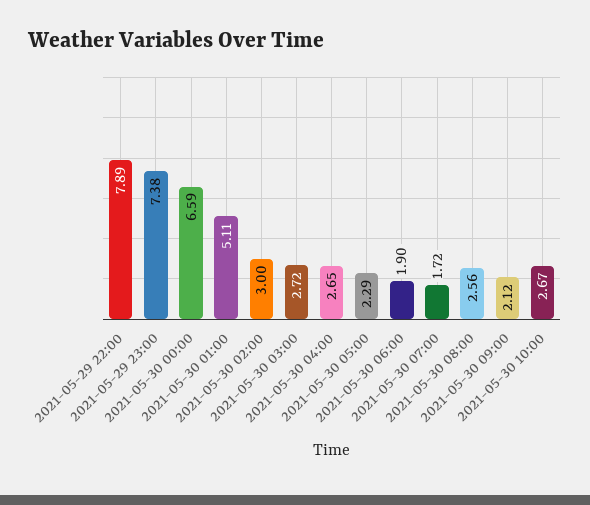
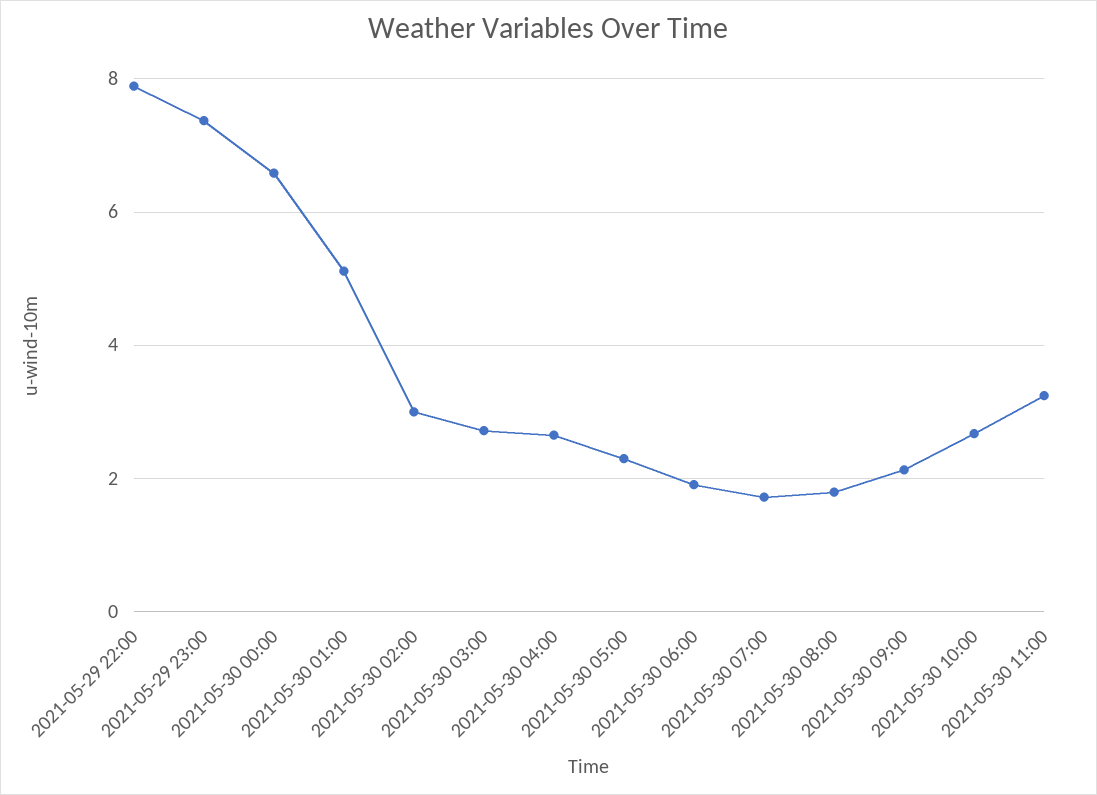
2021-05-30 08:00: 2.56 -> 1.8
2021-05-30 11:00: none -> 3.2

